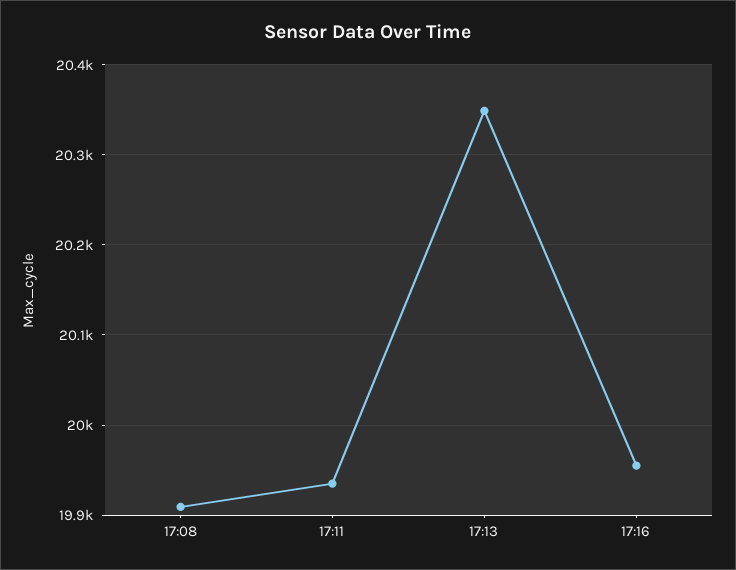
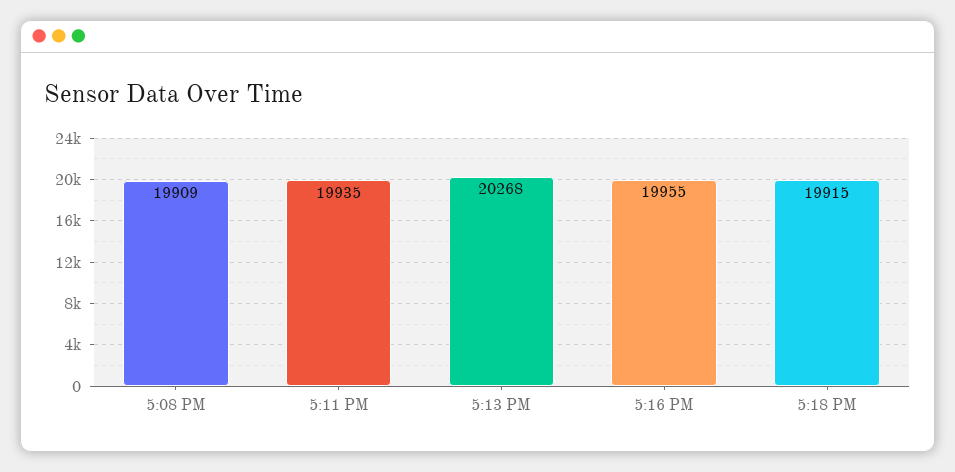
17:13: 20350 -> 20268
5:18 PM: none -> 19915

